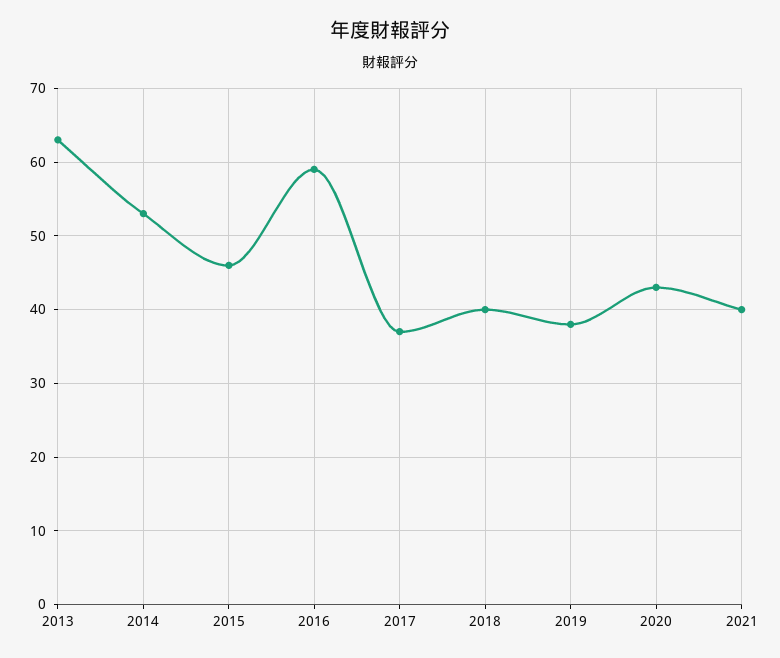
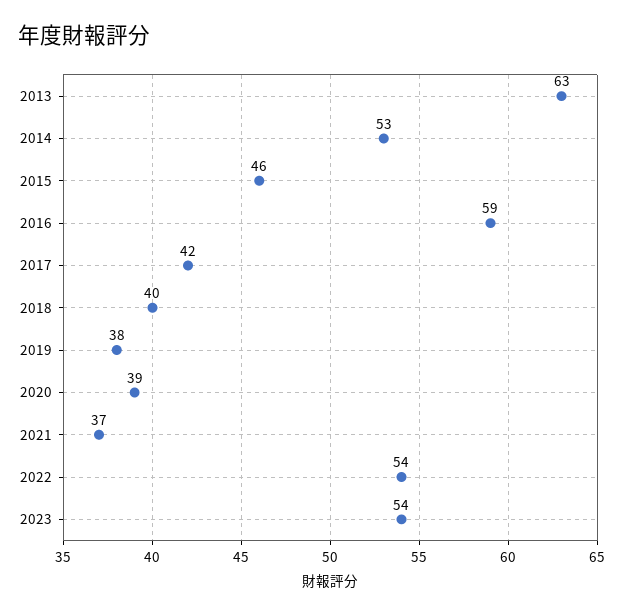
2017: 37 -> 42
2020: 43 -> 39
2021: 40 -> 37
2022: none -> 54
2023: none -> 54

